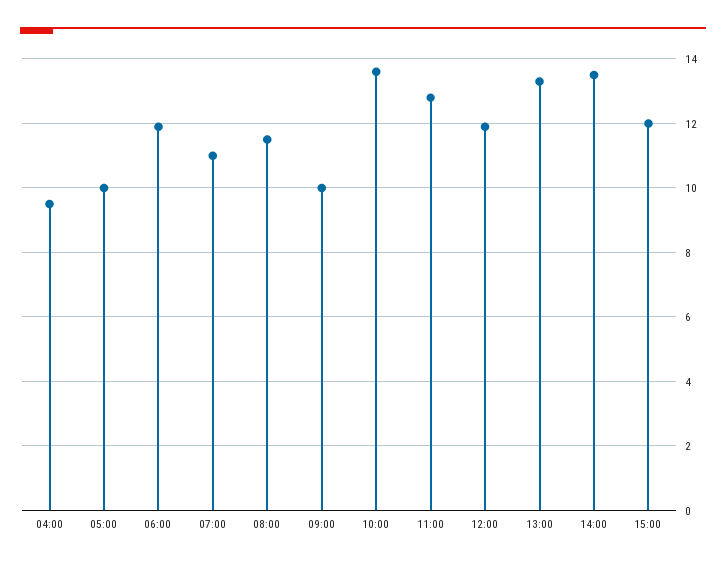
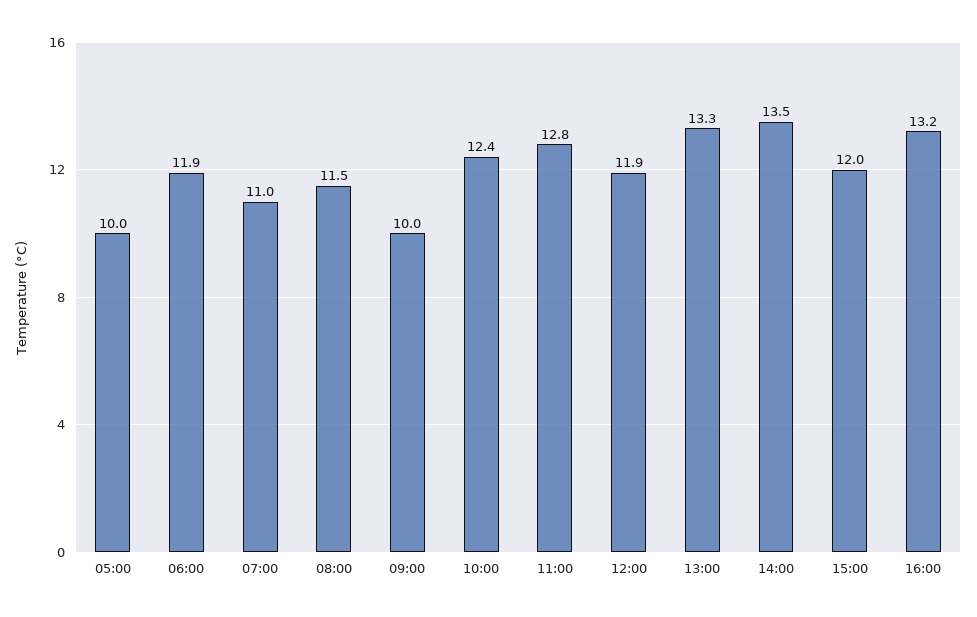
04:00: 9.5 -> none
10:00: 13.5 -> 12.4
16:00: none -> 13.2

